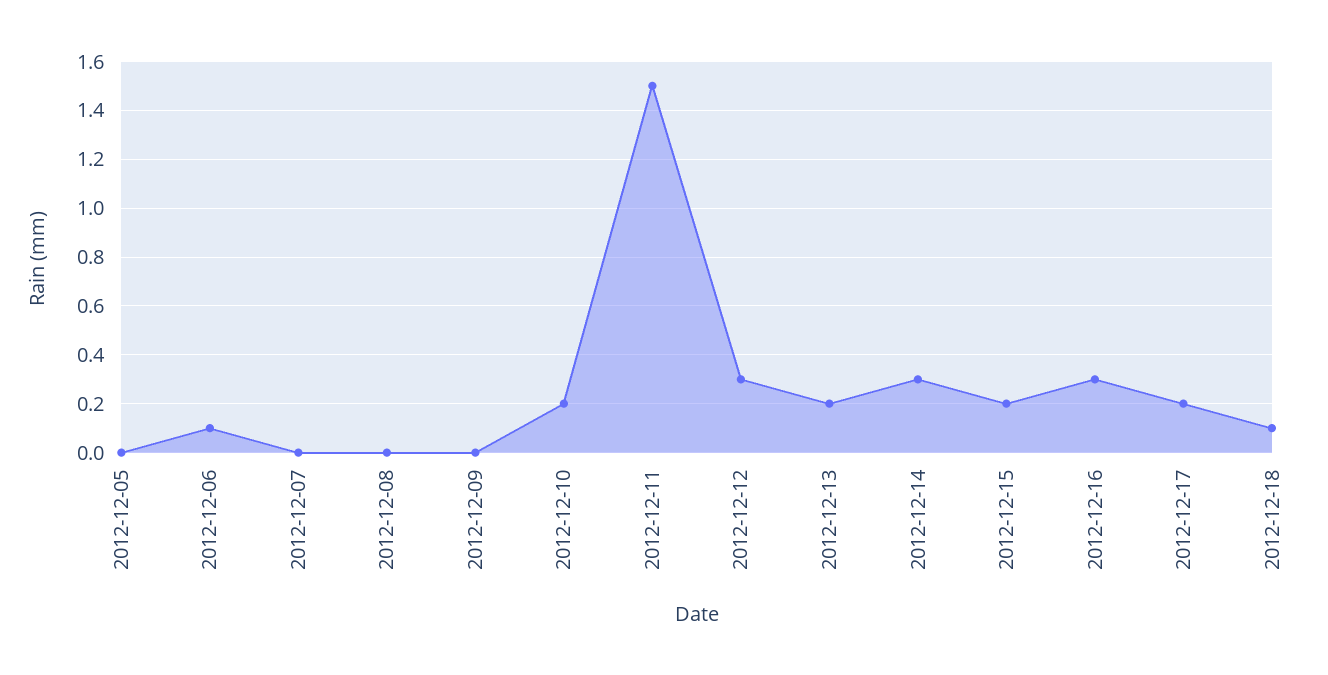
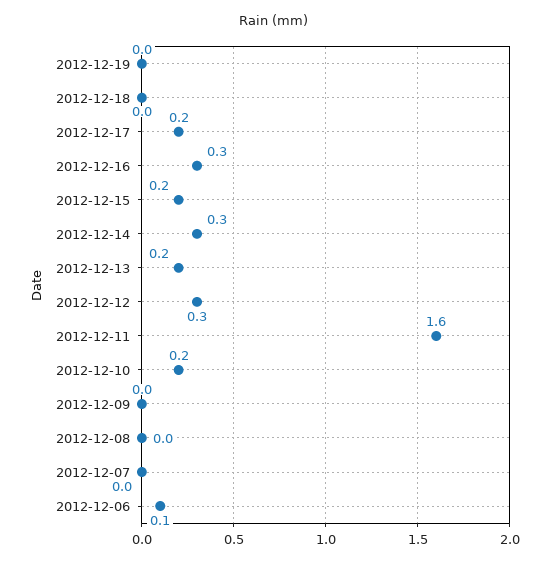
2012-12-05: 0 -> none
2012-12-11: 1.5 -> 1.6
2012-12-18: 0.1 -> 0
2012-12-19: none -> 0

